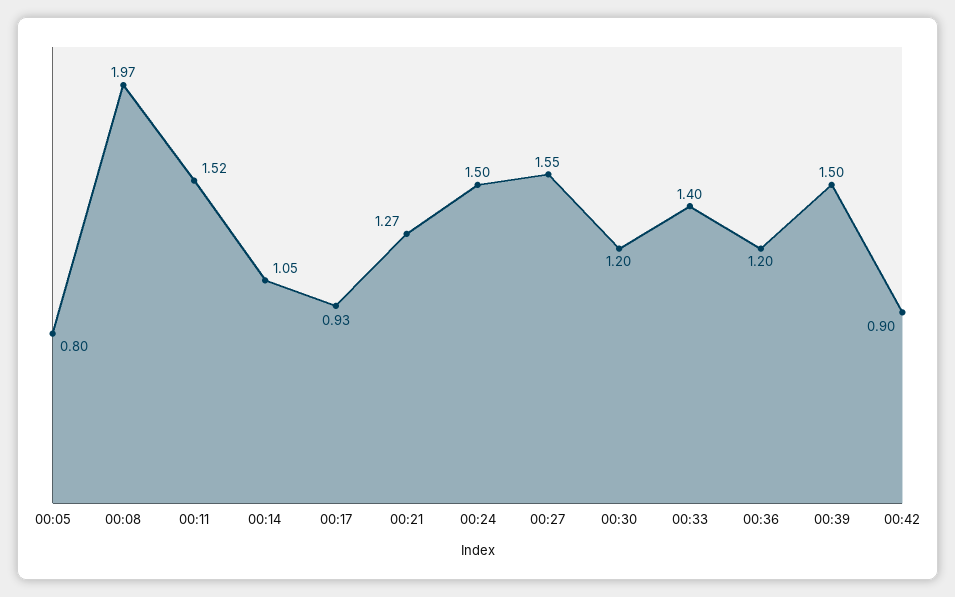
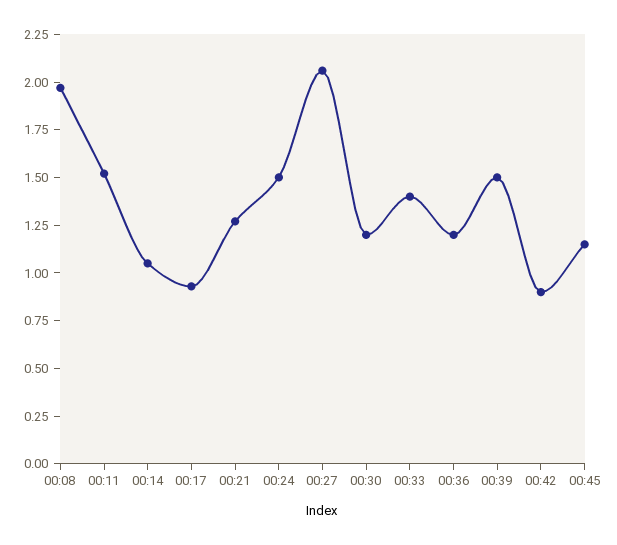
00:05: 0.8 -> none
00:27: 1.55 -> 2.05
00:45: none -> 1.15

